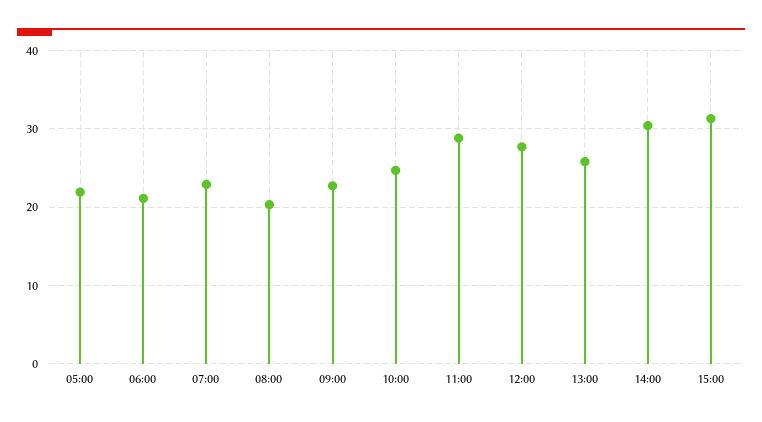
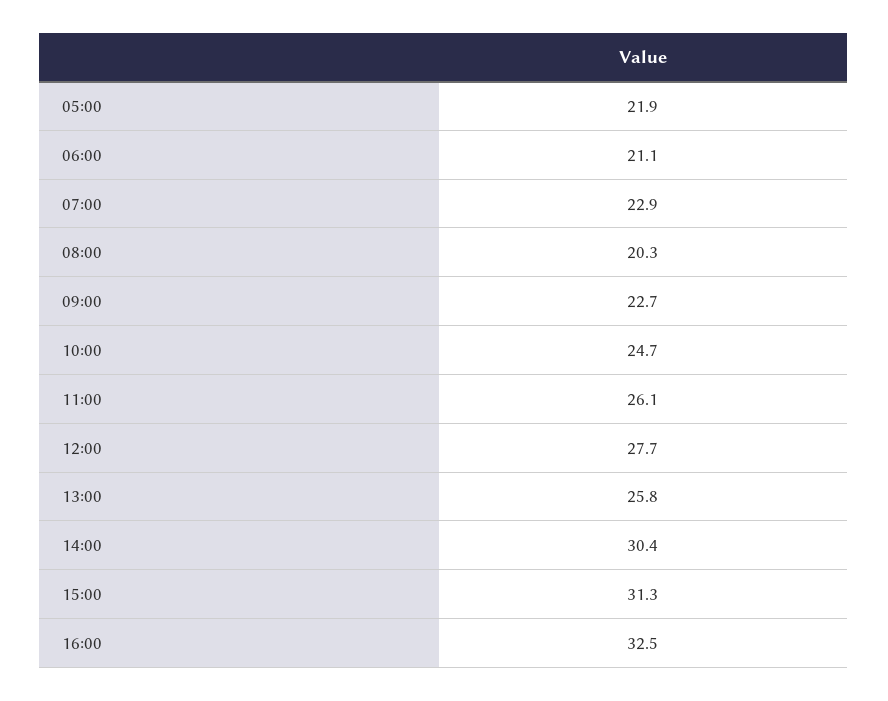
11:00: 29 -> 26.1
16:00: none -> 32.5

